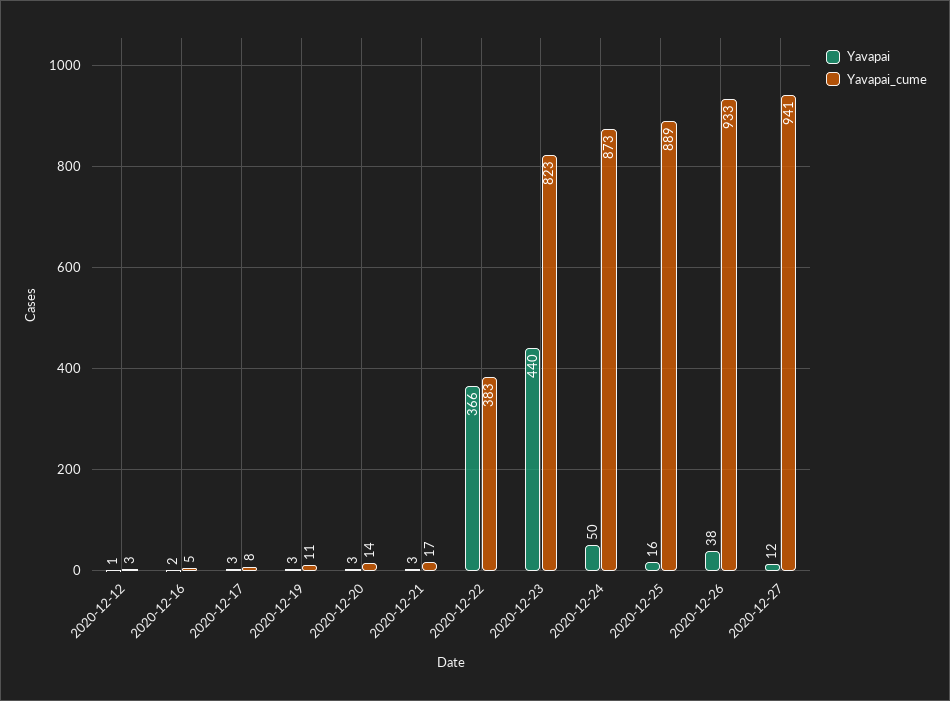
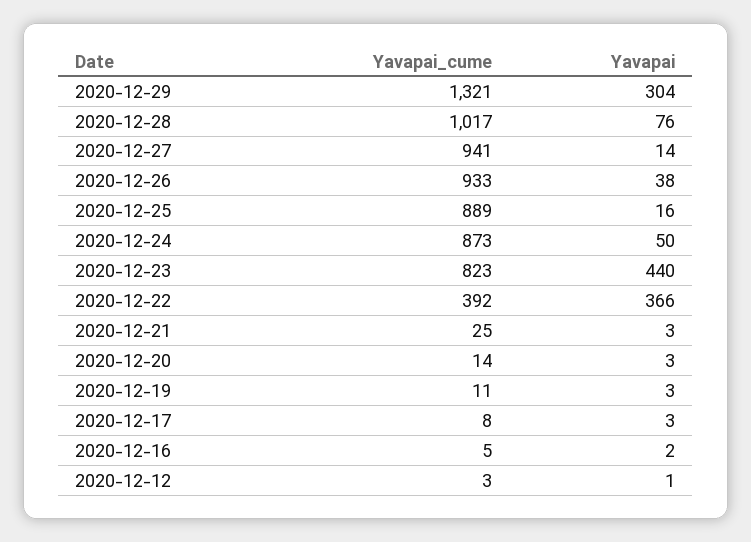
Yavapai_cume, 2020-12-21: 17 -> 25
Yavapai_cume, 2020-12-22: 383 -> 392
Yavapai, 2020-12-27: 12 -> 14
Yavapai_cume, 2020-12-29: none -> 1321
Yavapai, 2020-12-29: none -> 304
Yavapai_cume, 2020-12-28: none -> 1017
Yavapai, 2020-12-28: none -> 76

